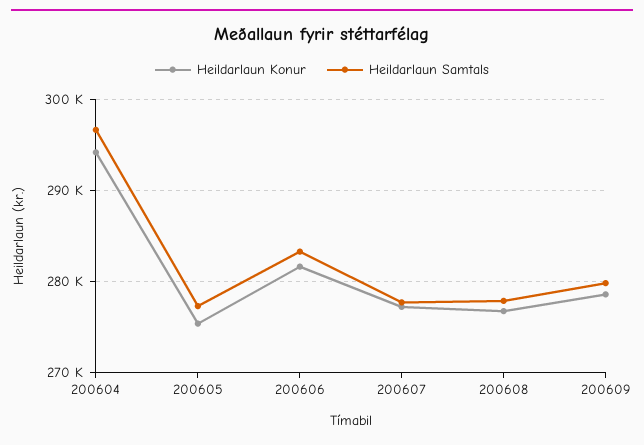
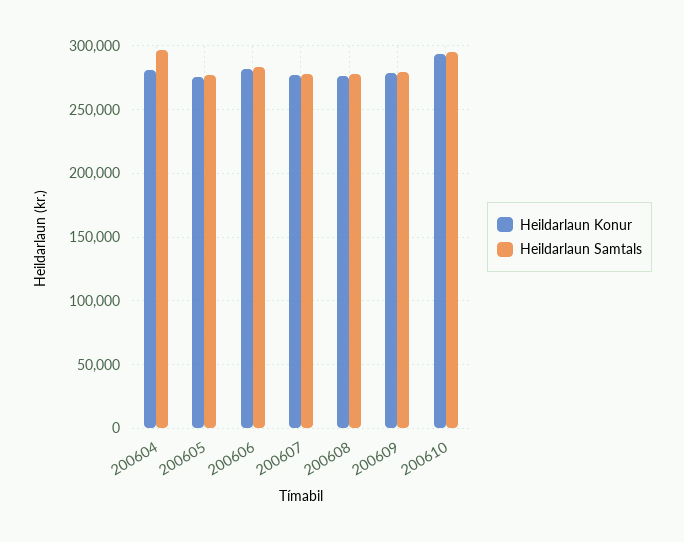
Heildarlaun Konur, 200604: 294000 -> 280000
Heildarlaun Konur, 200610: none -> 295000
Heildarlaun Samtals, 200610: none -> 295000

